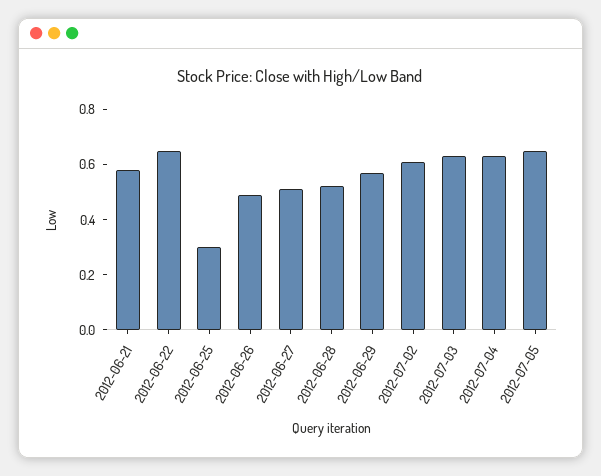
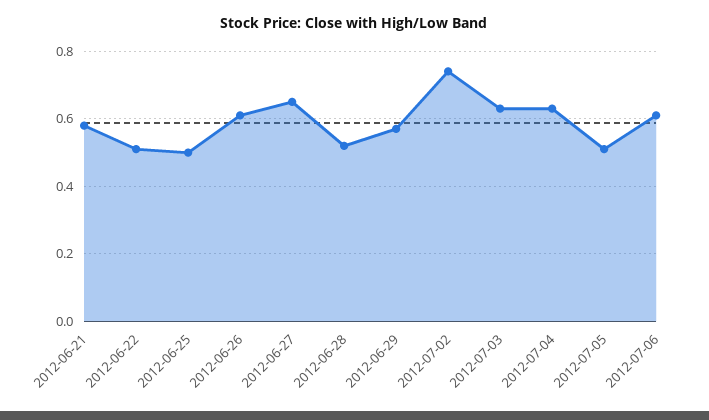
2012-06-22: 0.65 -> 0.5
2012-06-25: 0.3 -> 0.5
2012-06-26: 0.5 -> 0.6
2012-06-27: 0.5 -> 0.65
2012-07-02: 0.6 -> 0.75
2012-07-05: 0.65 -> 0.5
2012-07-06: none -> 0.6

